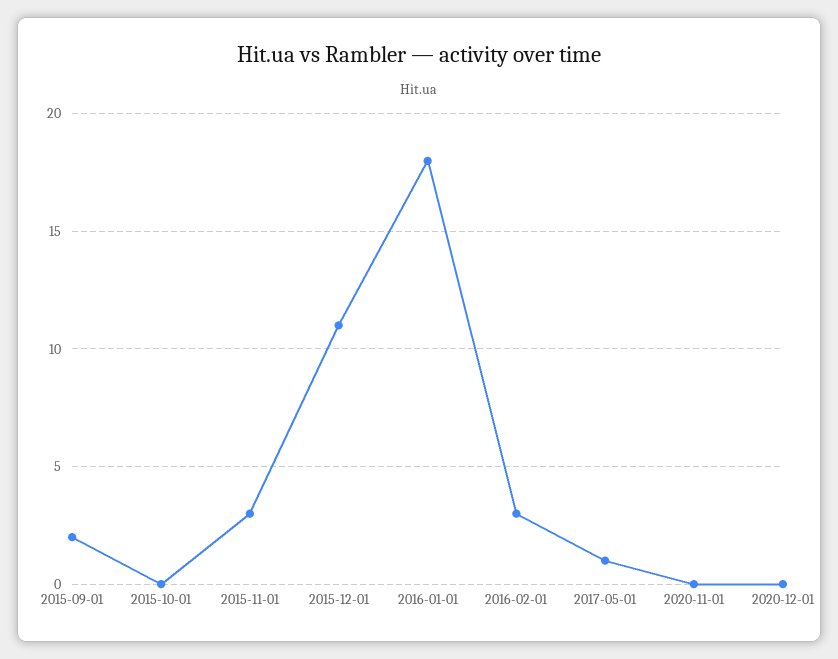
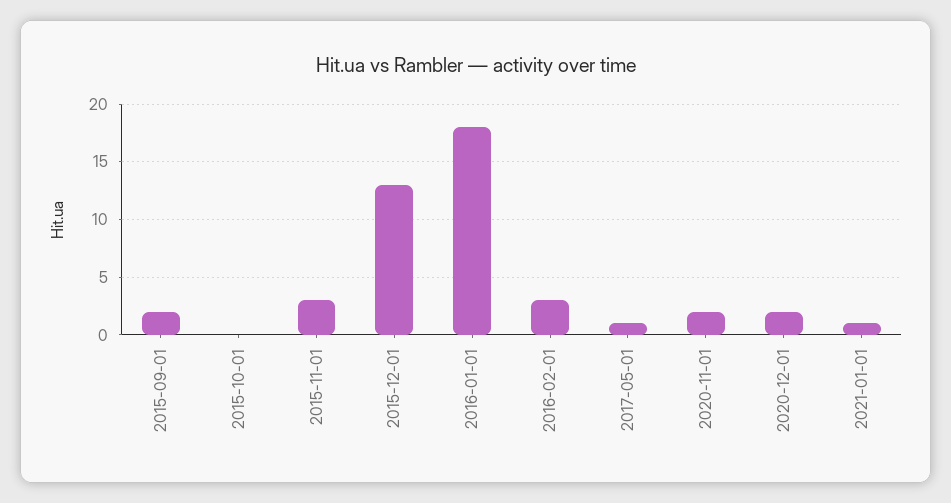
2015-12-01: 11 -> 13
2020-11-01: 0 -> 2
2020-12-01: 0 -> 2
2021-01-01: none -> 1

